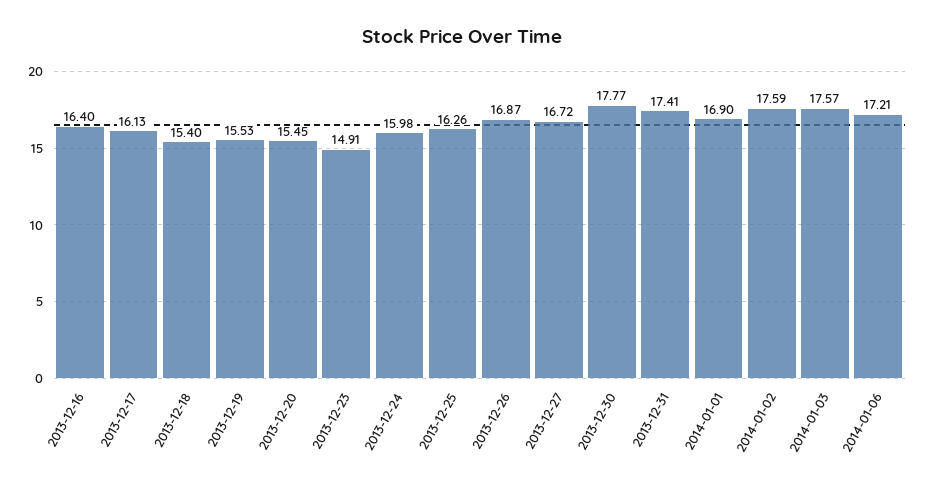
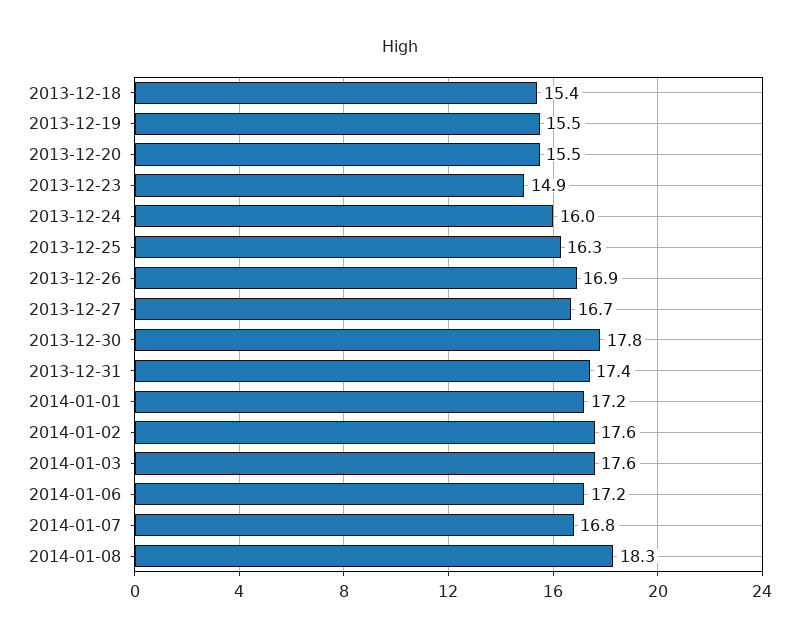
2013-12-16: 16.4 -> none
2013-12-17: 16.13 -> none
2014-01-01: 16.9 -> 17.2
2014-01-07: none -> 16.8
2014-01-08: none -> 18.3

